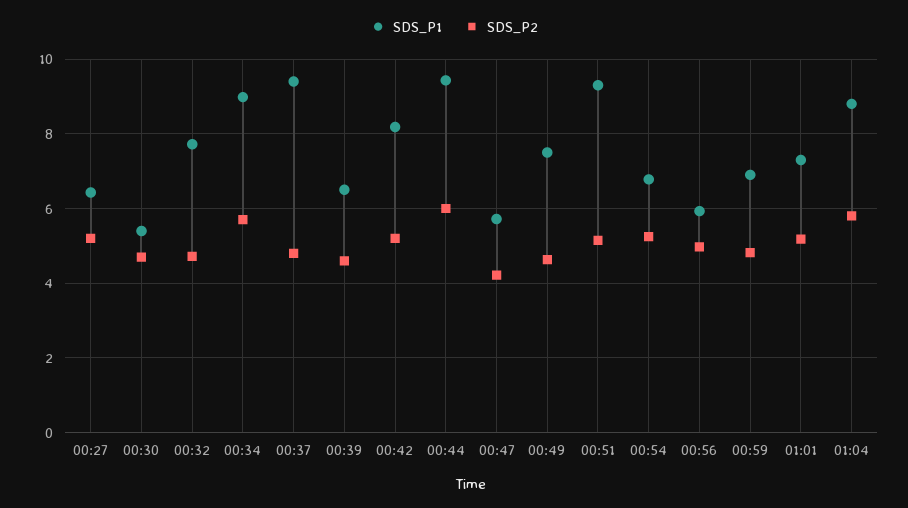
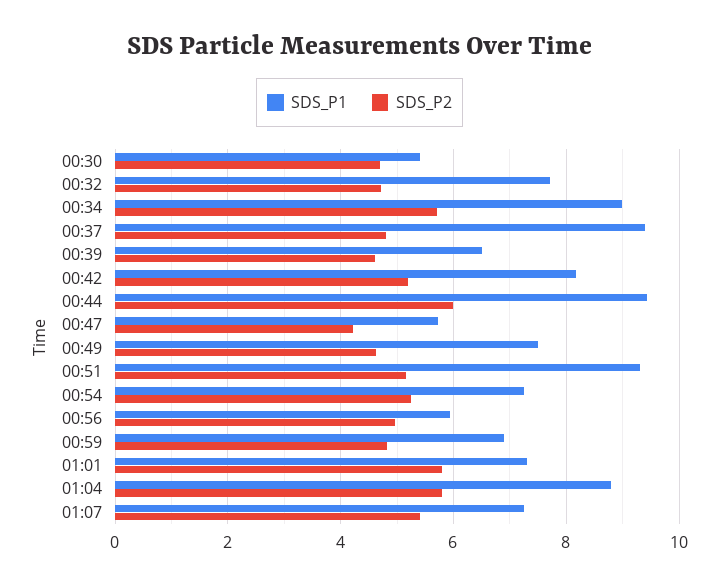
SDS_P1, 00:27: 6.4 -> none
SDS_P2, 00:27: 5.2 -> none
SDS_P1, 00:54: 6.8 -> 7.2
SDS_P2, 01:01: 5.2 -> 5.8
SDS_P1, 01:07: none -> 7.2
SDS_P2, 01:07: none -> 5.4

